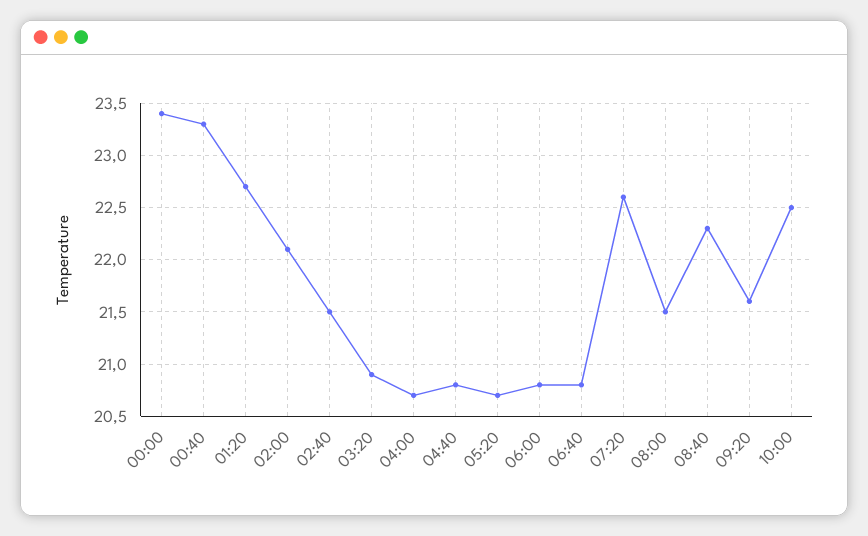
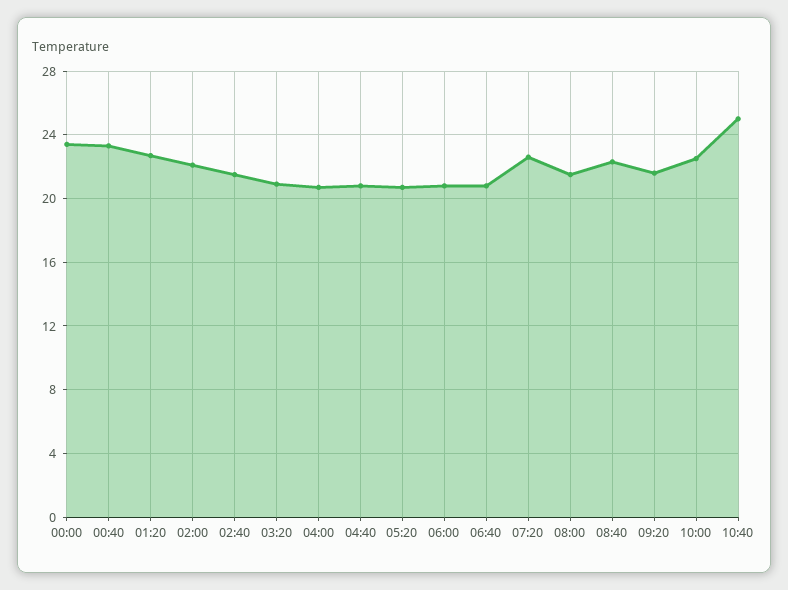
10:40: none -> 25

